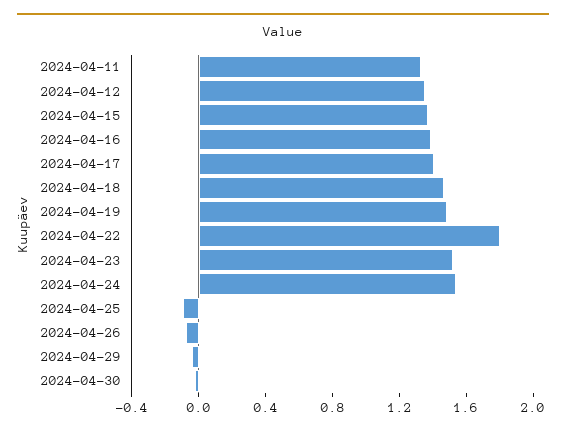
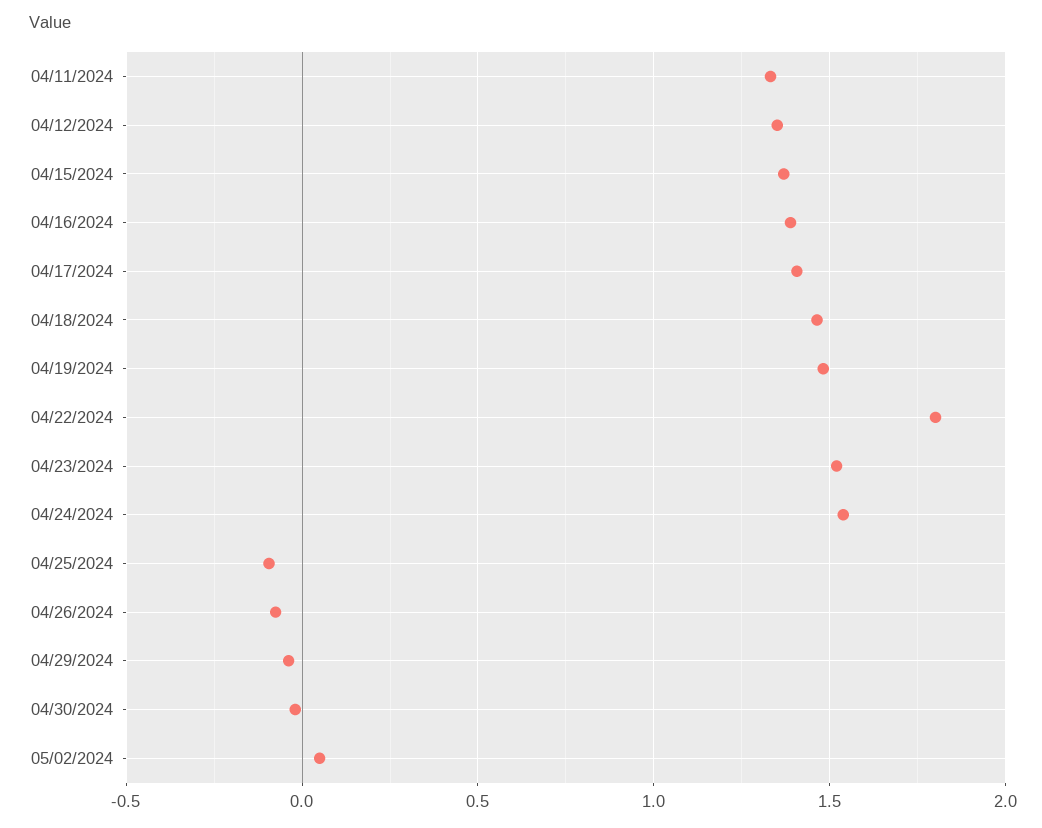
05/02/2024: none -> 0.05

